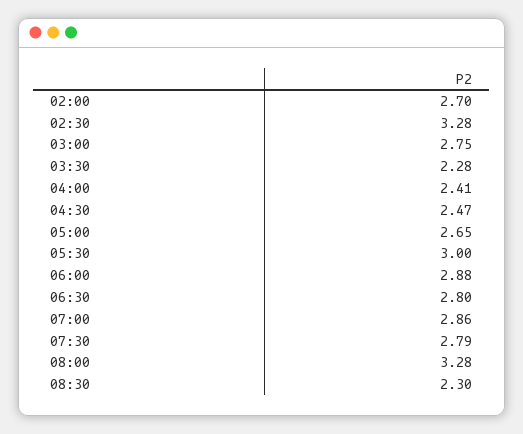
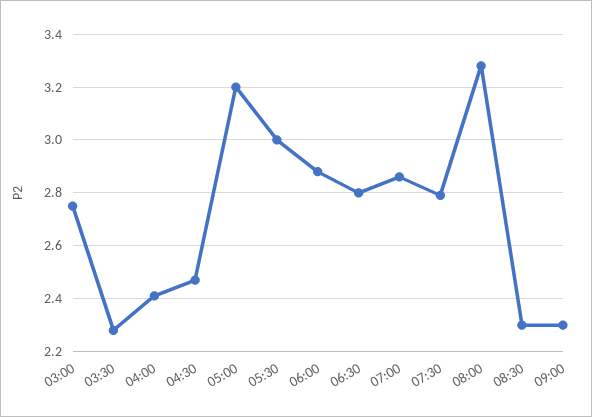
02:00: 2.7 -> none
02:30: 3.28 -> none
05:00: 2.65 -> 3.2
09:00: none -> 2.3

